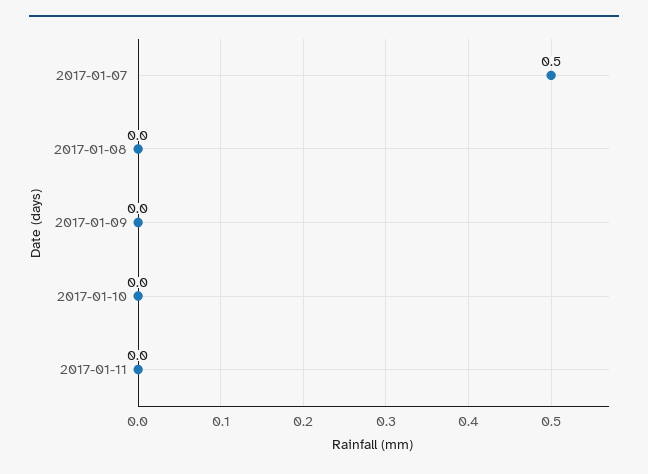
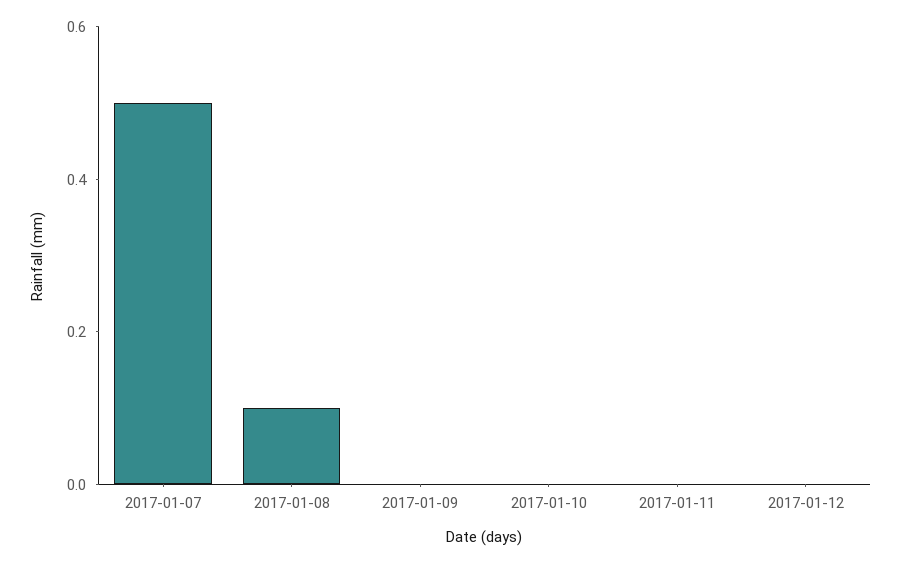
2017-01-08: 0 -> 0.1
2017-01-12: none -> 0

